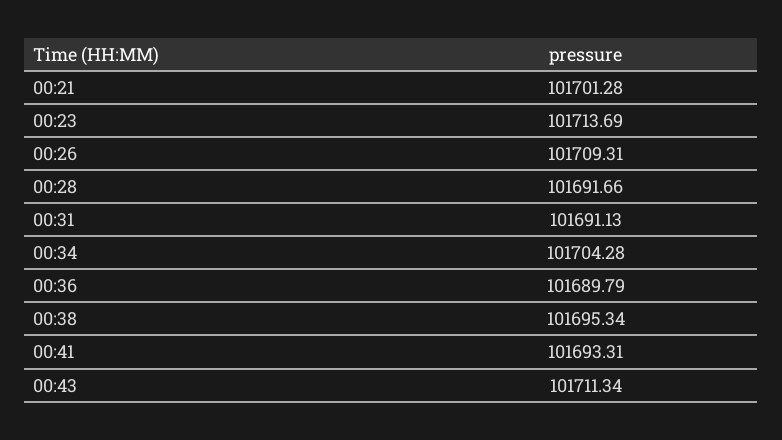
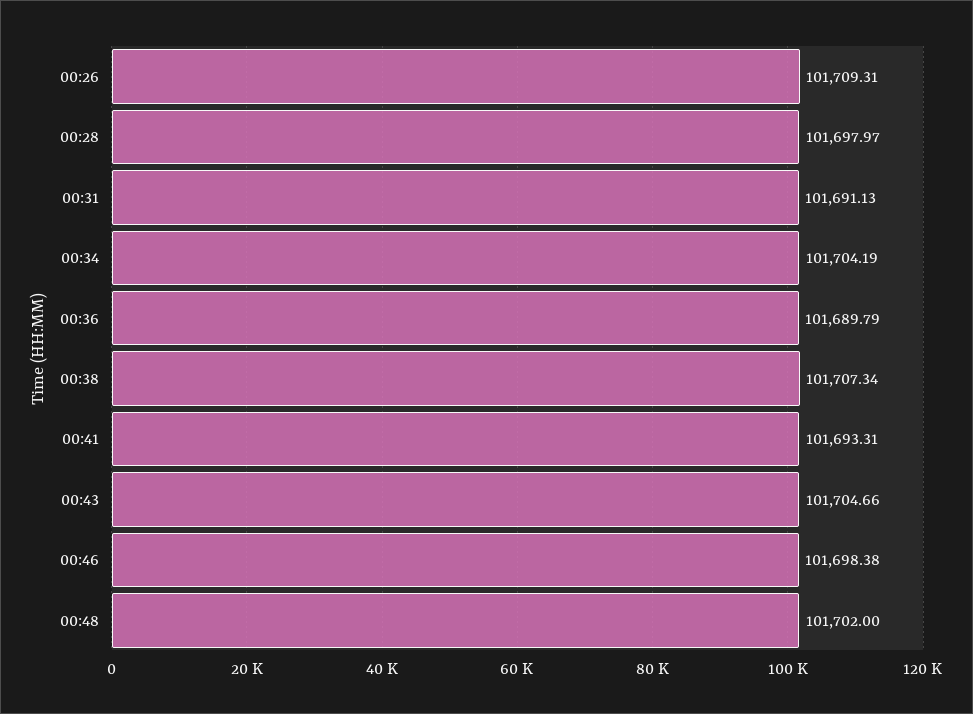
00:21: 101701.28 -> none
00:23: 101713.69 -> none
00:28: 101691.66 -> 101697.97
00:34: 101704.28 -> 101704.19
00:38: 101695.34 -> 101707.34
00:43: 101711.34 -> 101704.66
00:46: none -> 101698.38
00:48: none -> 101702

